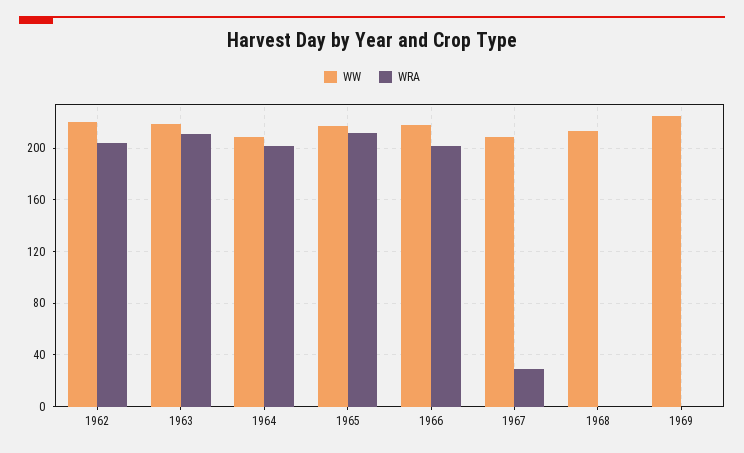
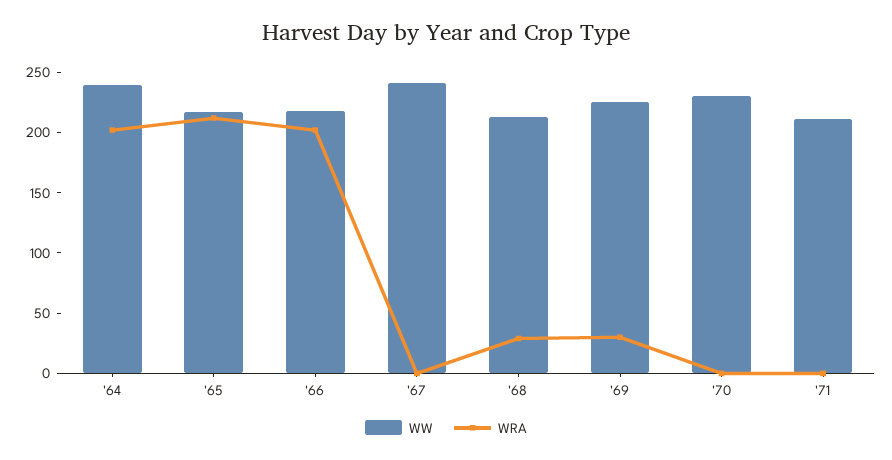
WW, 1962: 220 -> none
WRA, 1962: 205 -> none
WW, 1963: 220 -> none
WRA, 1963: 210 -> none
WW, 1964: 210 -> 240
WW, 1967: 210 -> 240
WRA, 1967: 30 -> 0
WRA, 1968: 0 -> 30
WRA, 1969: 0 -> 30
WW, '70: none -> 230
WRA, '70: none -> 0
WW, '71: none -> 210
WRA, '71: none -> 0

